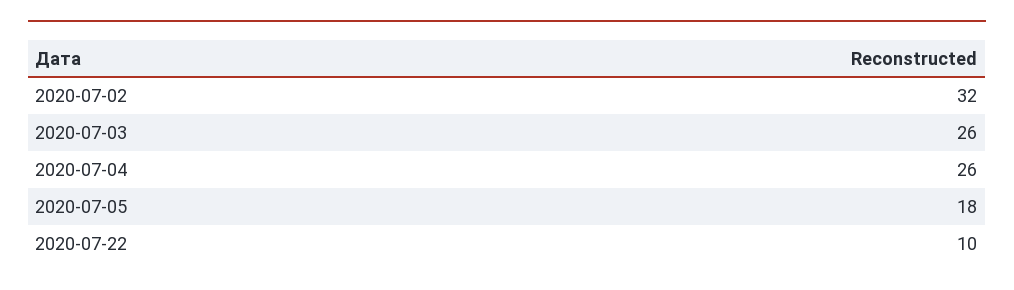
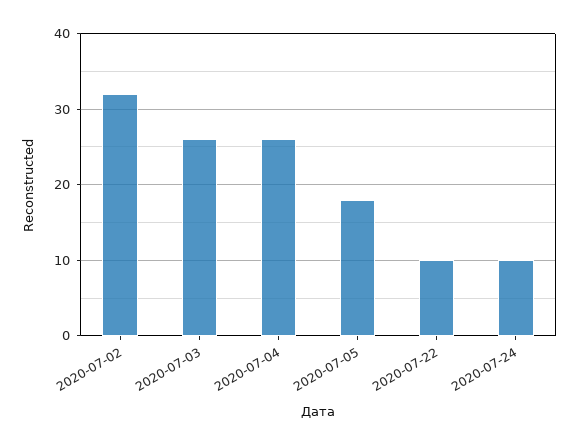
2020-07-24: none -> 10

